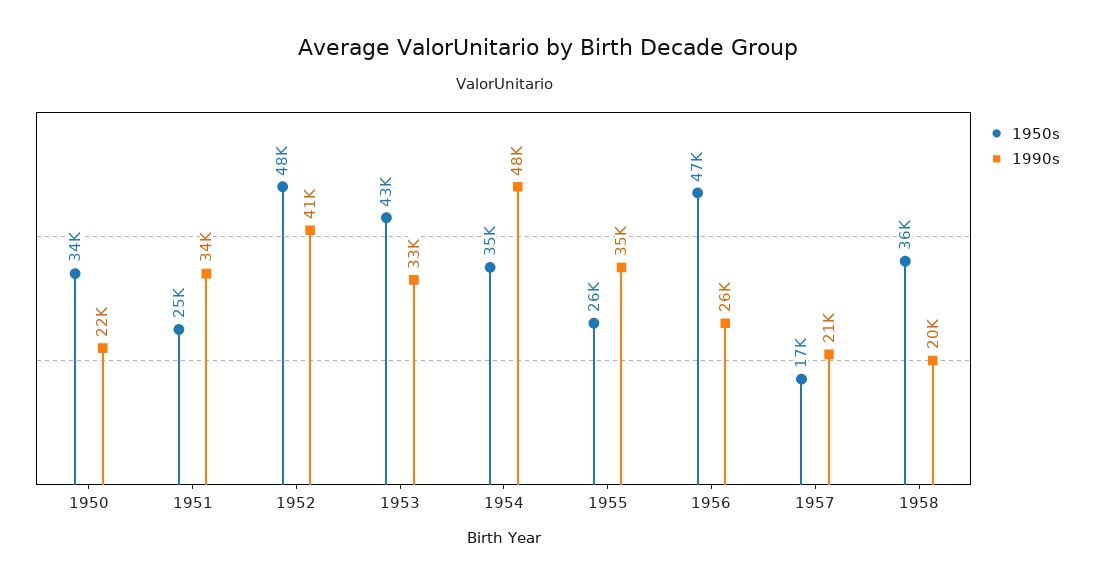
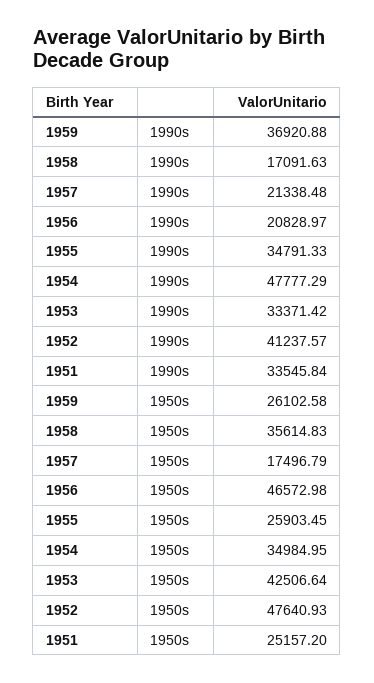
1950s, 1950: 34000 -> none
1990s, 1950: 22000 -> none
1990s, 1956: 26000 -> 20828.97
1990s, 1958: 20000 -> 17091.63
1990s, 1959: none -> 36920.88
1950s, 1959: none -> 26102.58

